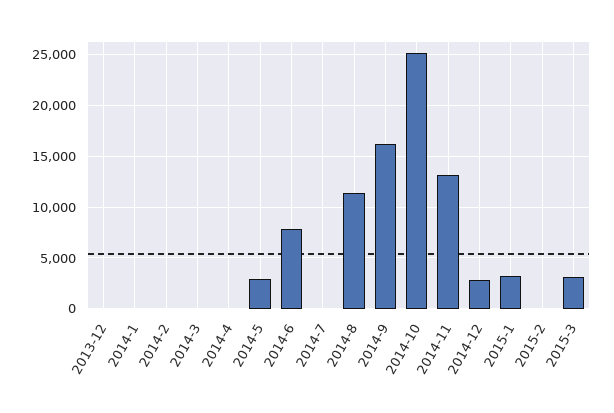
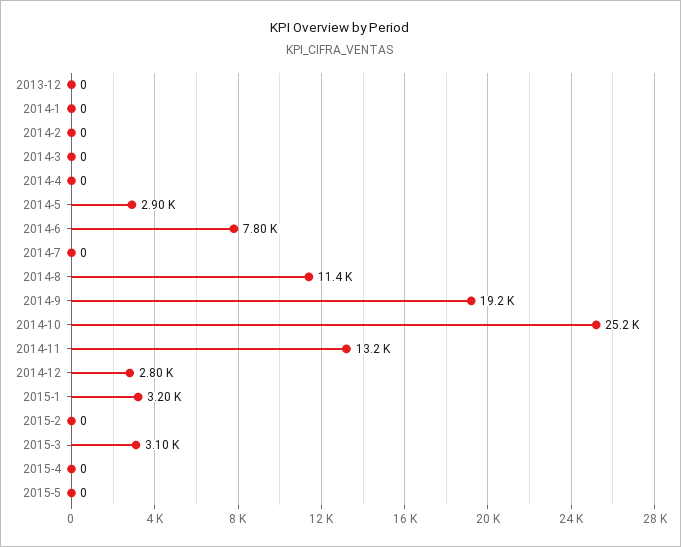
2014-9: 16000 -> 19200
2015-4: none -> 0
2015-5: none -> 0

